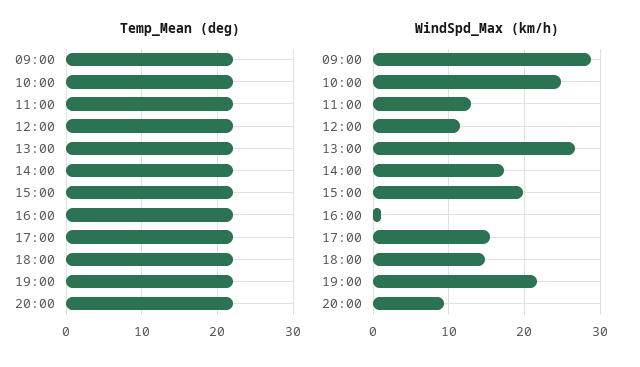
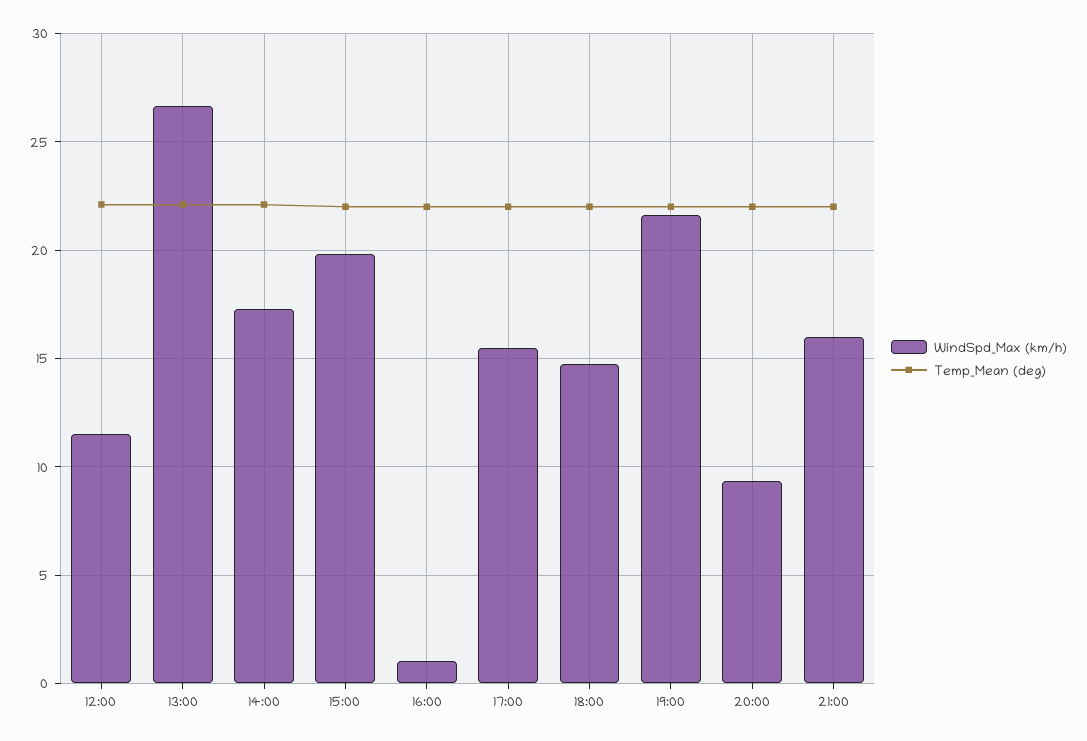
Temp_Mean (deg), 09:00: 22 -> none
Temp_Mean (deg), 10:00: 22 -> none
Temp_Mean (deg), 11:00: 22 -> none
WindSpd_Max (km/h), 09:00: 29 -> none
WindSpd_Max (km/h), 10:00: 25 -> none
WindSpd_Max (km/h), 11:00: 13 -> none
WindSpd_Max (km/h), 21:00: none -> 16
Temp_Mean (deg), 21:00: none -> 22

